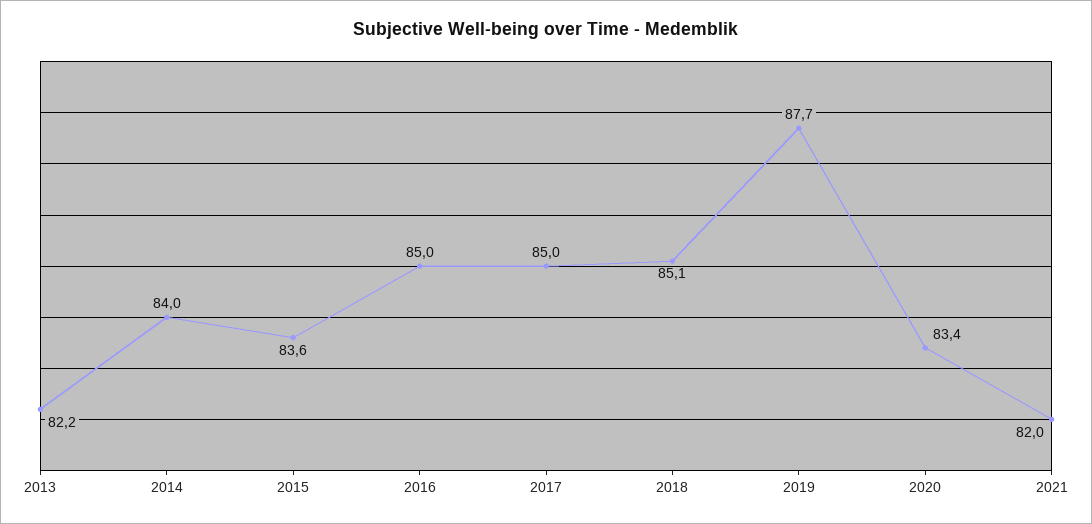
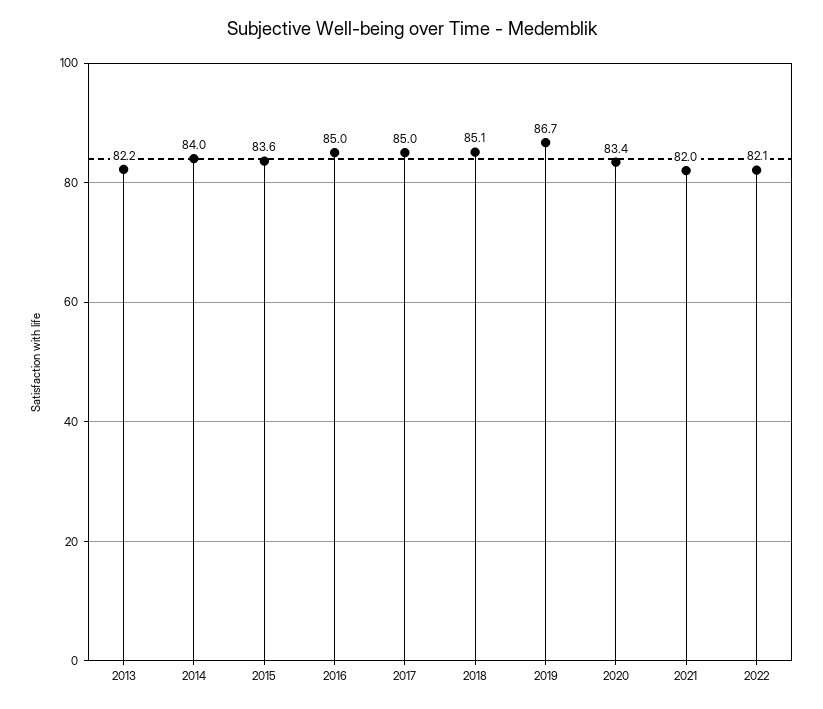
2019: 87.7 -> 86.7
2022: none -> 82.1

